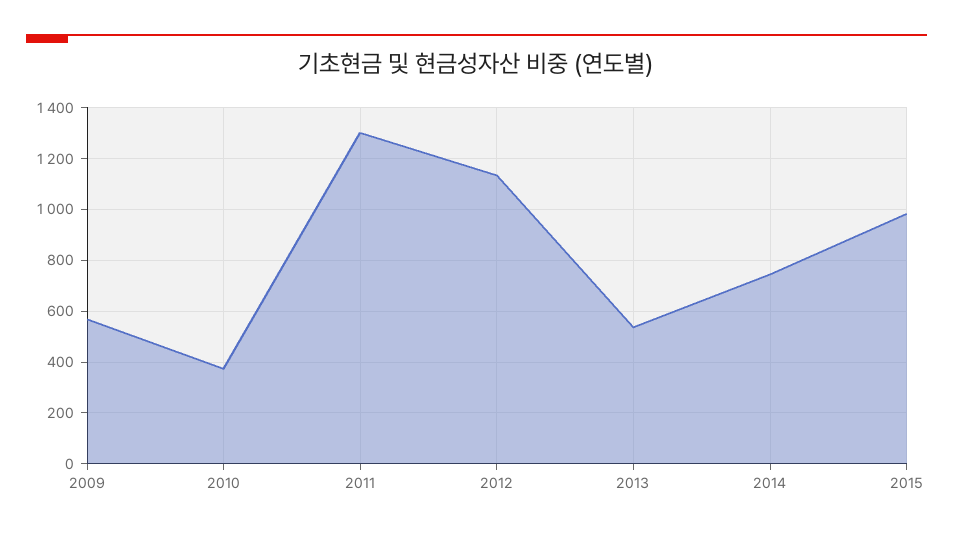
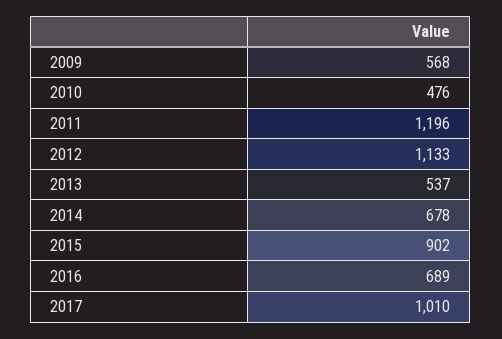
2010: 375 -> 476
2011: 1300 -> 1196
2014: 750 -> 678
2015: 975 -> 902
2016: none -> 689
2017: none -> 1010

